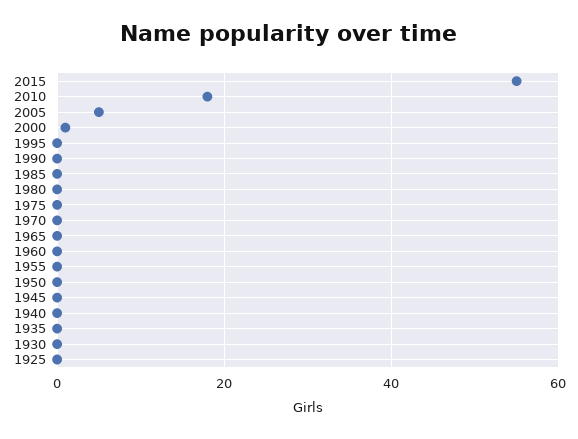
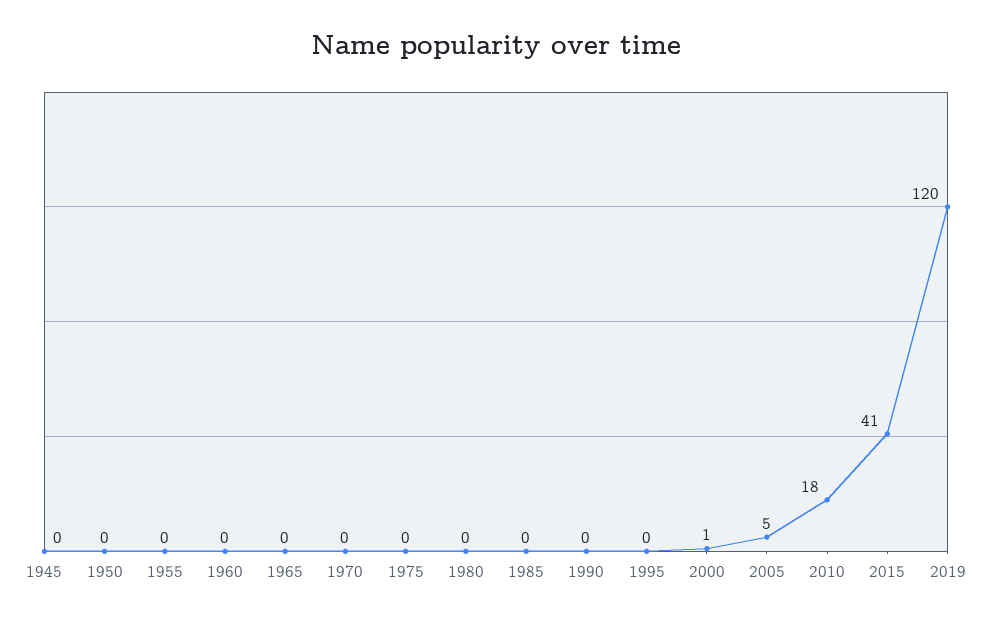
2015: 55 -> 41
1940: 0 -> none
1935: 0 -> none
1930: 0 -> none
1925: 0 -> none
2019: none -> 120

